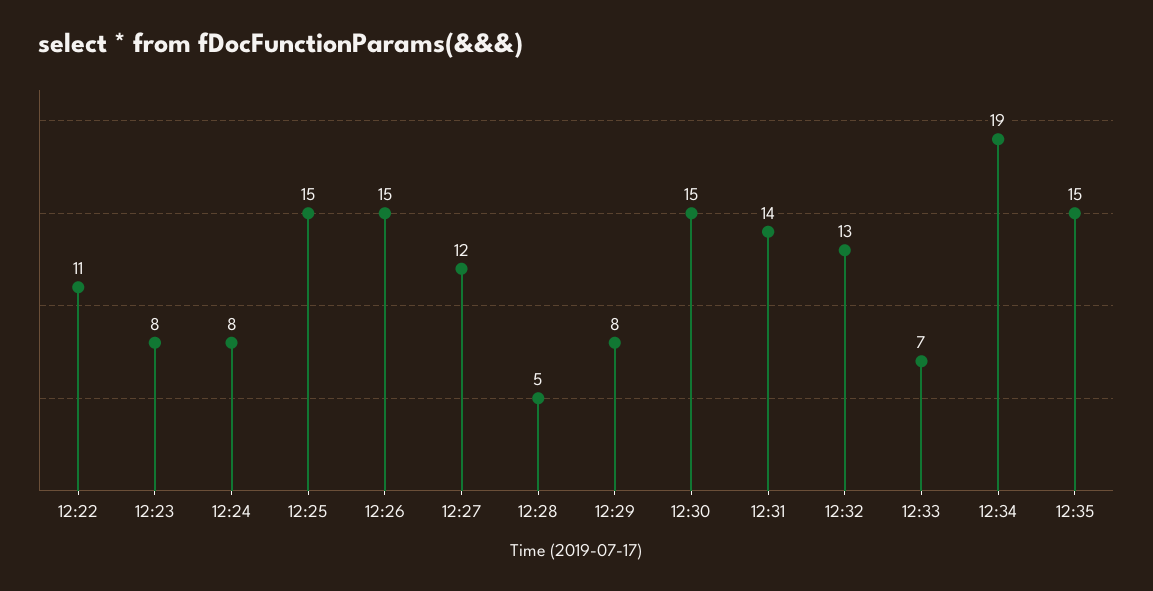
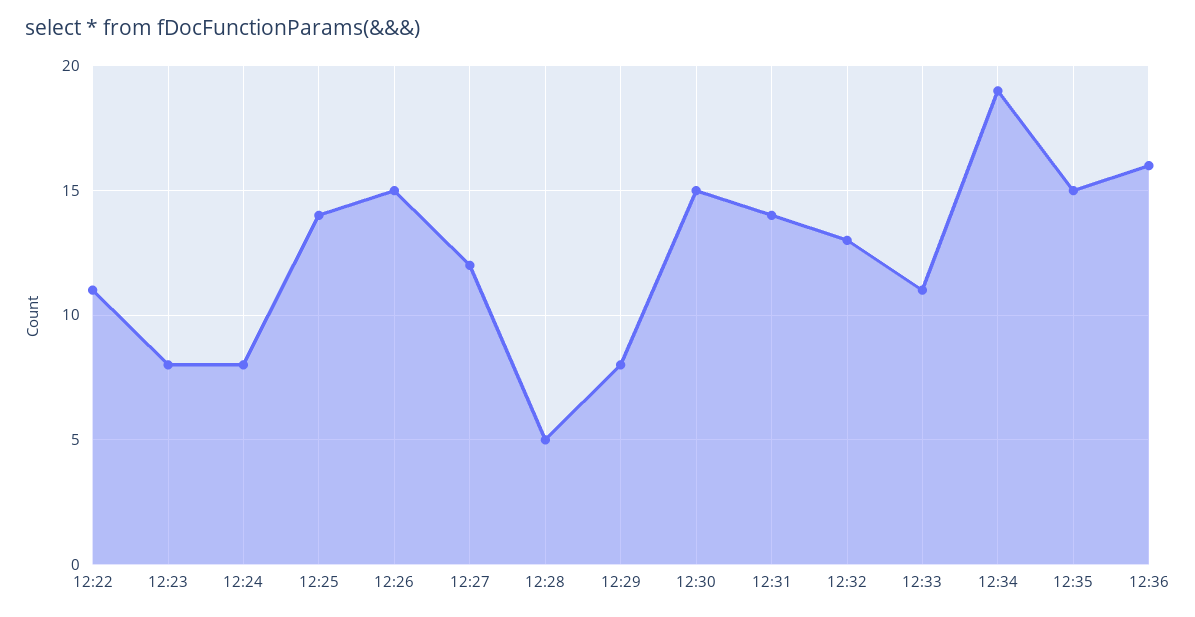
12:25: 15 -> 14
12:33: 7 -> 11
12:36: none -> 16

